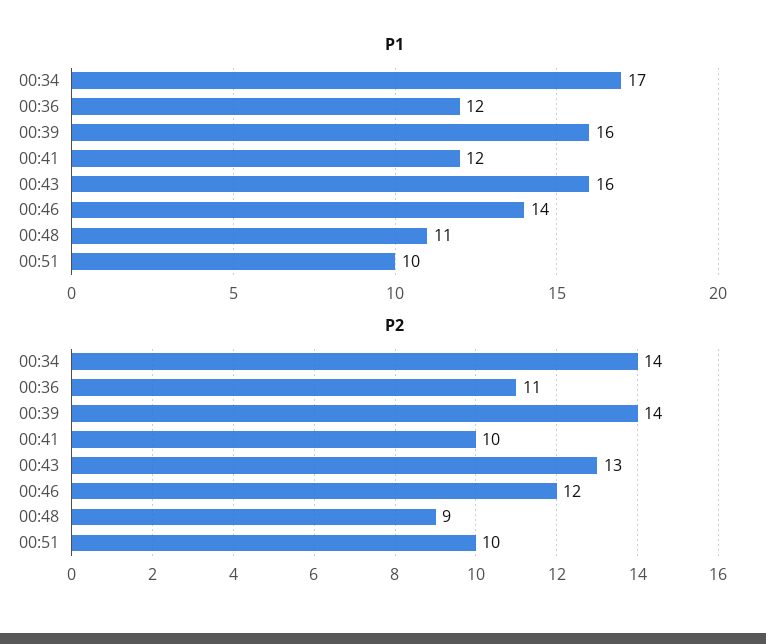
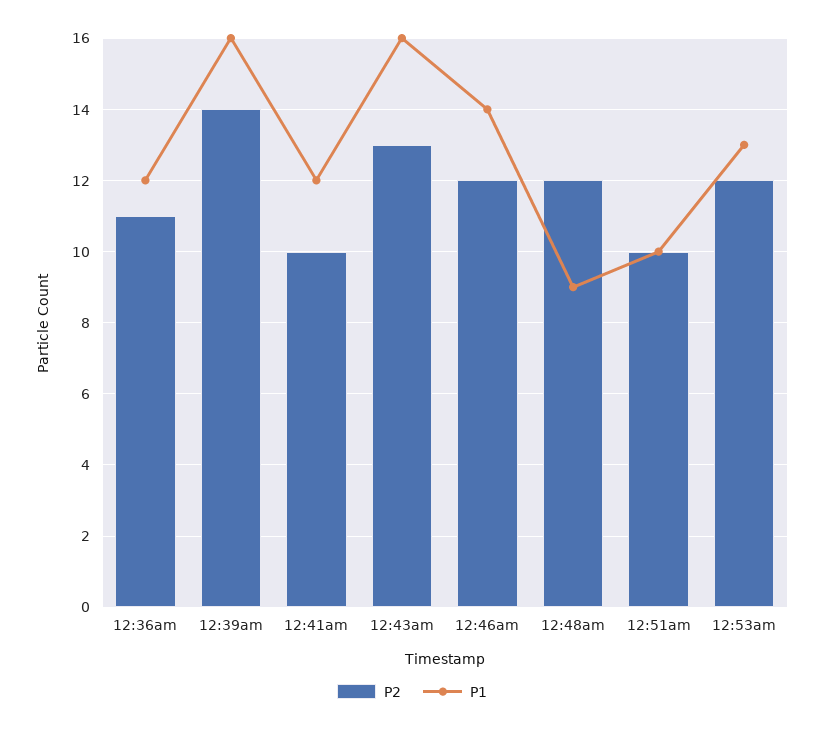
P1, 00:34: 17 -> none
P1, 00:48: 11 -> 9
P2, 00:34: 14 -> none
P2, 00:48: 9 -> 12
P2, 12:53am: none -> 12
P1, 12:53am: none -> 13

